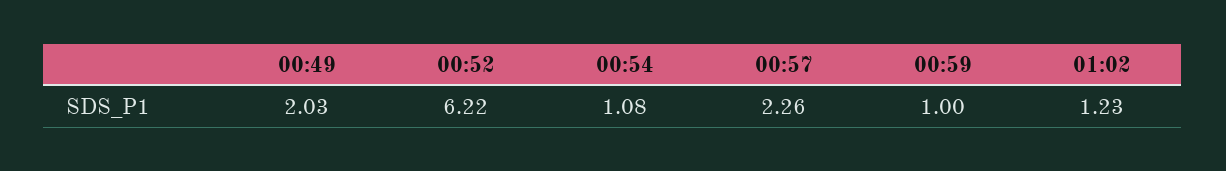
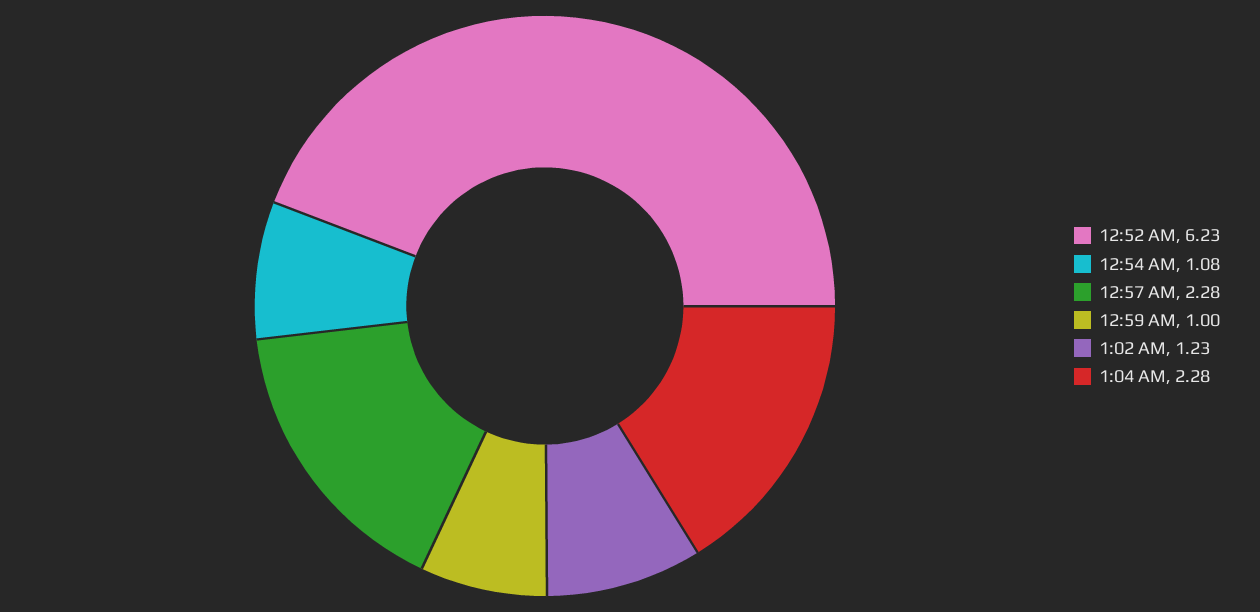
00:49: 2.03 -> none
00:52: 6.22 -> 6.23
00:57: 2.26 -> 2.28
1:04 AM: none -> 2.28

